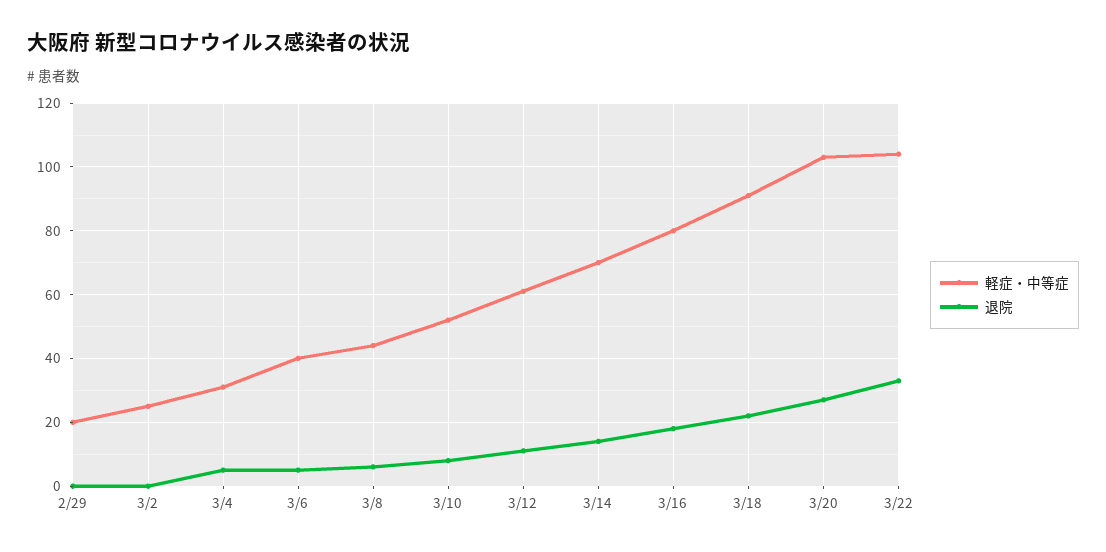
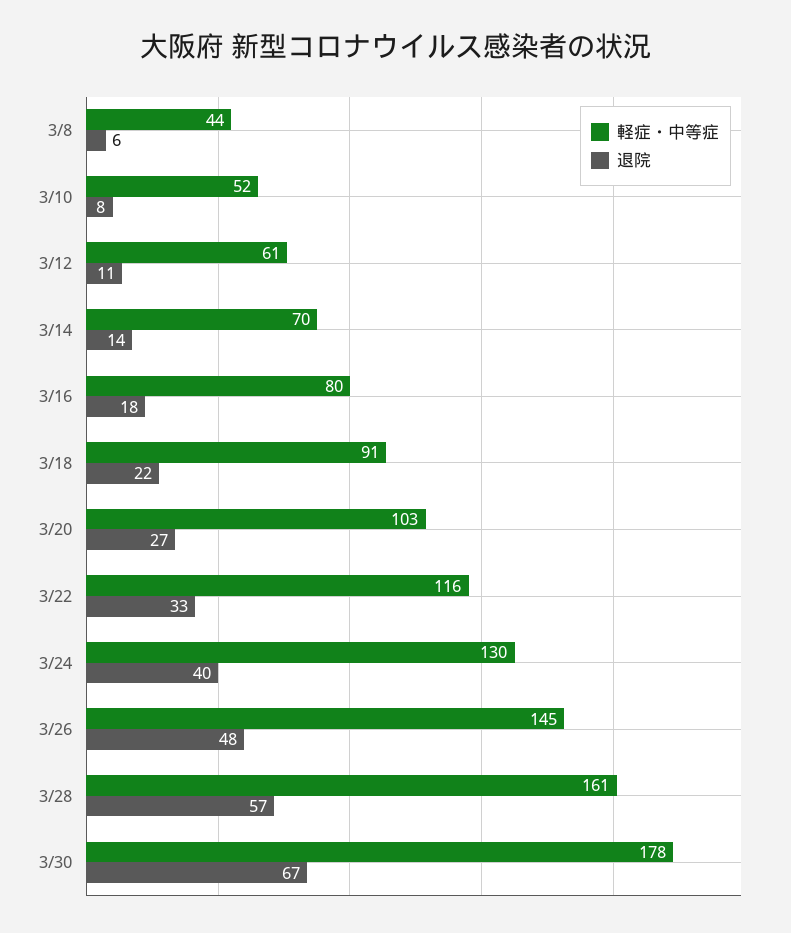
軽症・中等症, 2/29: 20 -> none
退院, 2/29: 0 -> none
軽症・中等症, 3/2: 25 -> none
退院, 3/2: 0 -> none
軽症・中等症, 3/4: 30 -> none
退院, 3/4: 5 -> none
軽症・中等症, 3/6: 40 -> none
退院, 3/6: 5 -> none
軽症・中等症, 3/22: 105 -> 116
軽症・中等症, 3/24: none -> 130
退院, 3/24: none -> 40
軽症・中等症, 3/26: none -> 145
退院, 3/26: none -> 48
軽症・中等症, 3/28: none -> 161
退院, 3/28: none -> 57
軽症・中等症, 3/30: none -> 178
退院, 3/30: none -> 67

